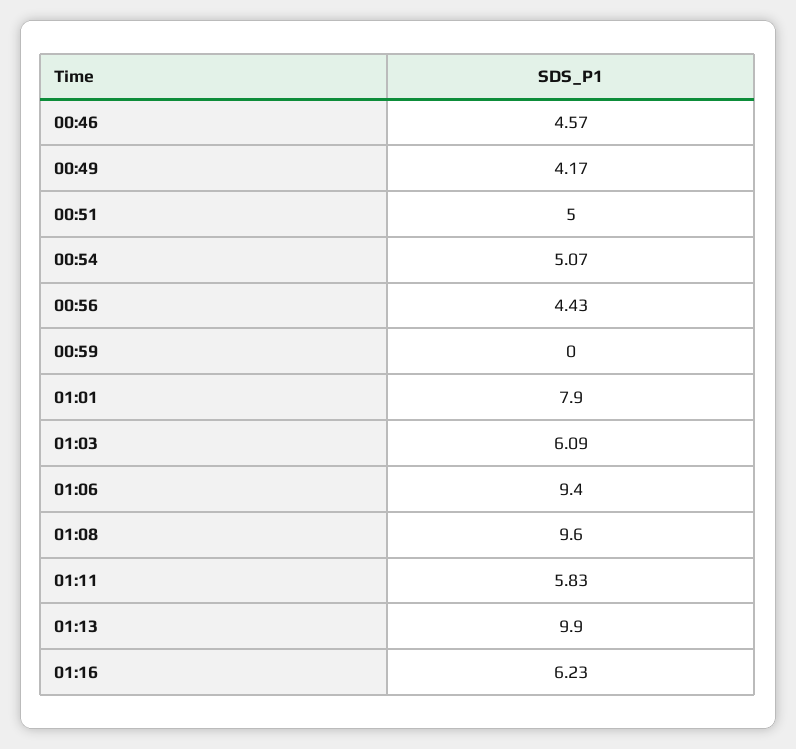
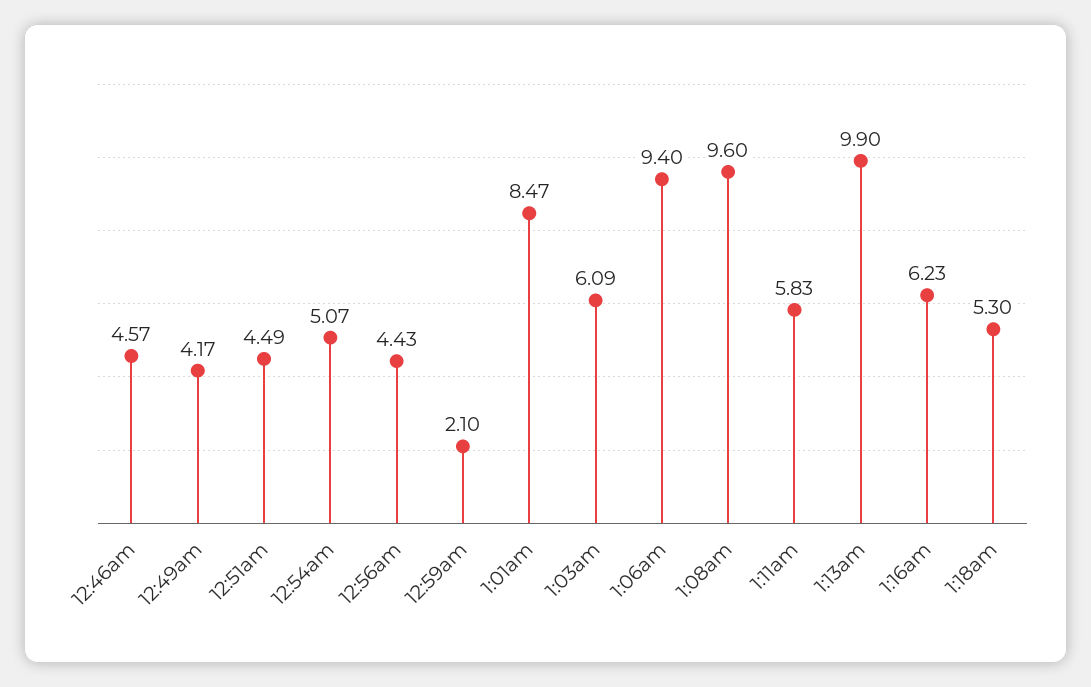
00:51: 5 -> 4.49
00:59: 0 -> 2.1
01:01: 7.9 -> 8.47
1:18am: none -> 5.3

